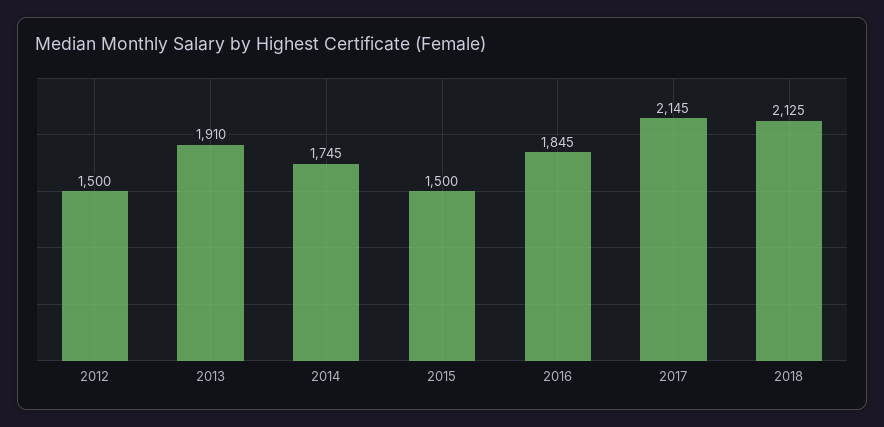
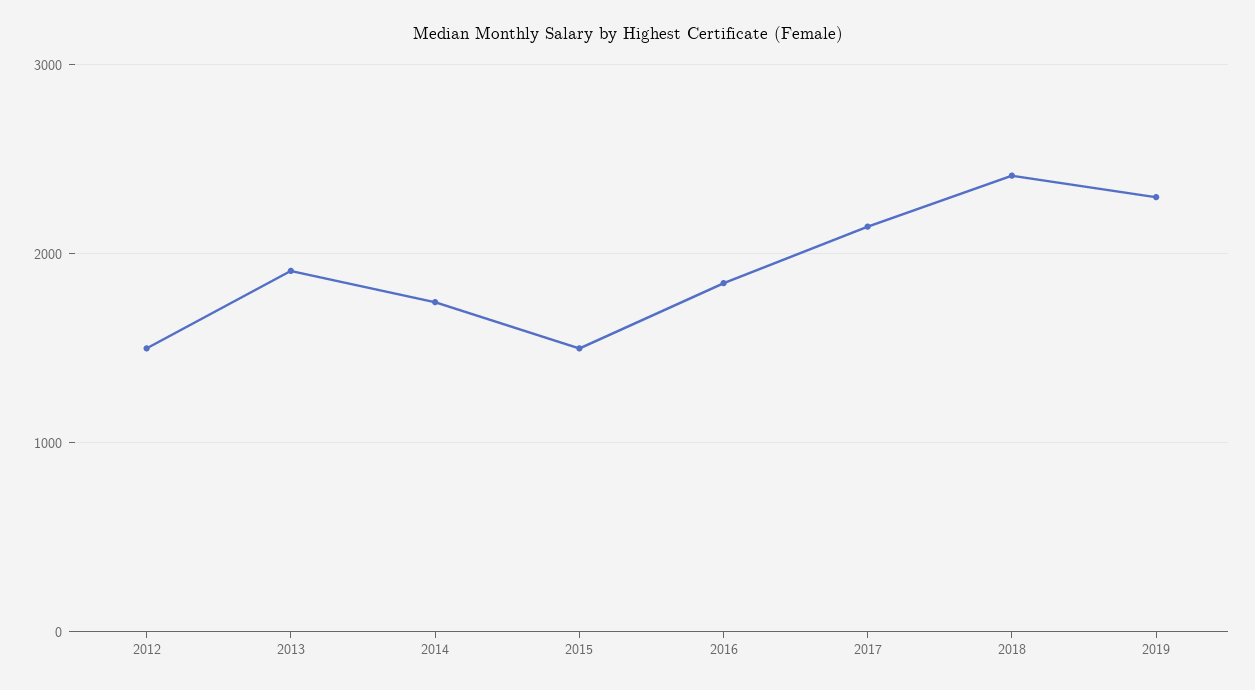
2018: 2125 -> 2400
2019: none -> 2300

